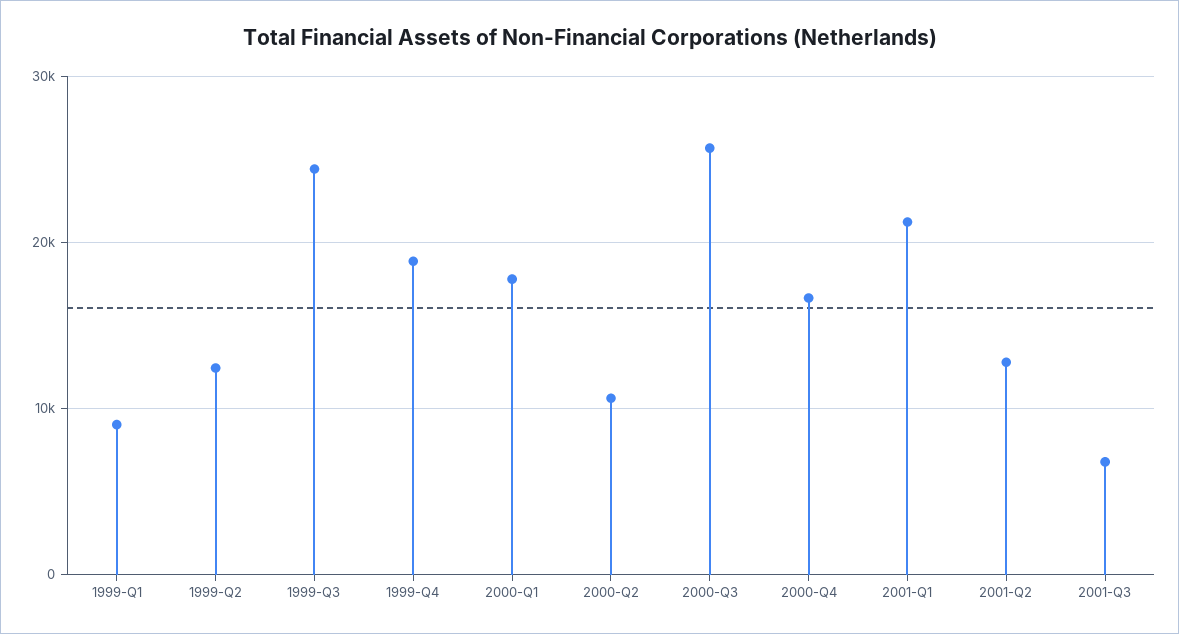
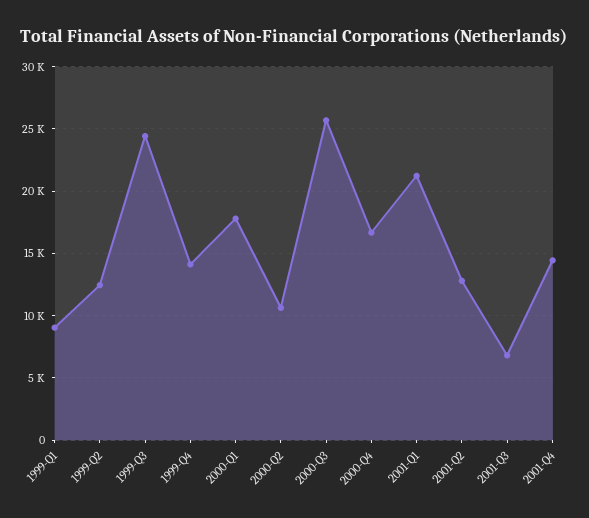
1999-Q4: 19000 -> 14000
2001-Q4: none -> 14500

